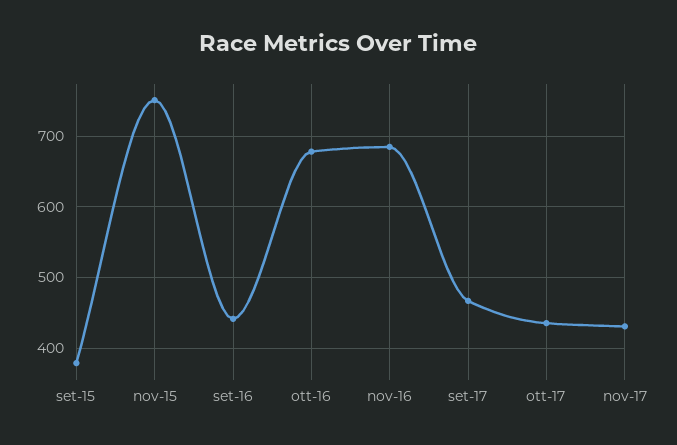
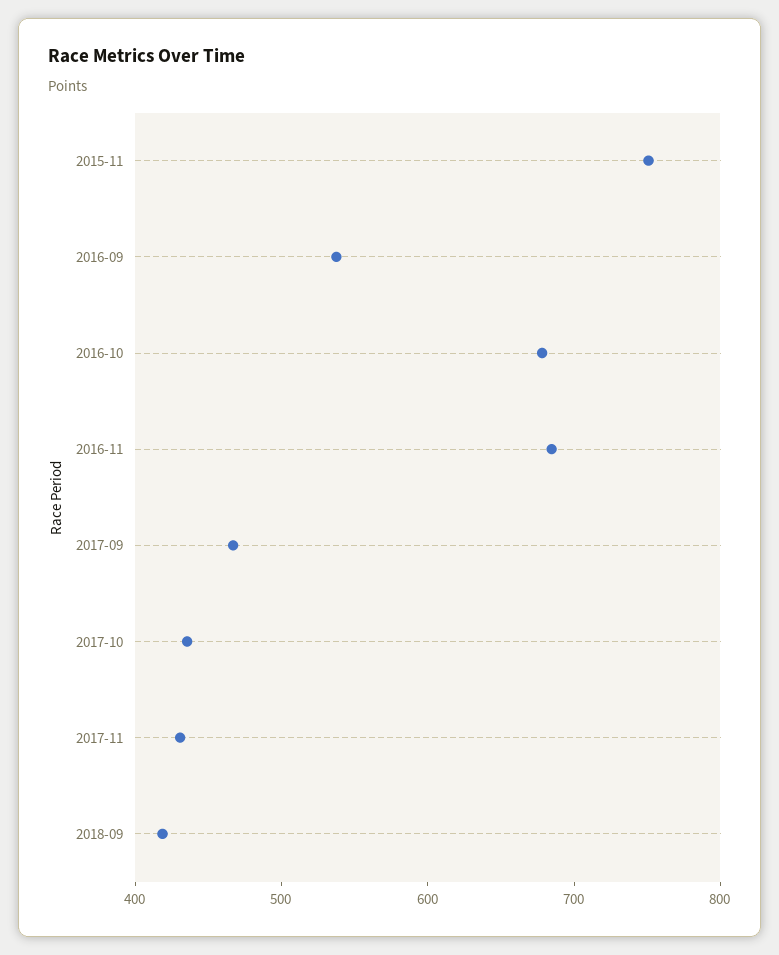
set-15: 380 -> none
set-16: 440 -> 540
2018-09: none -> 420

